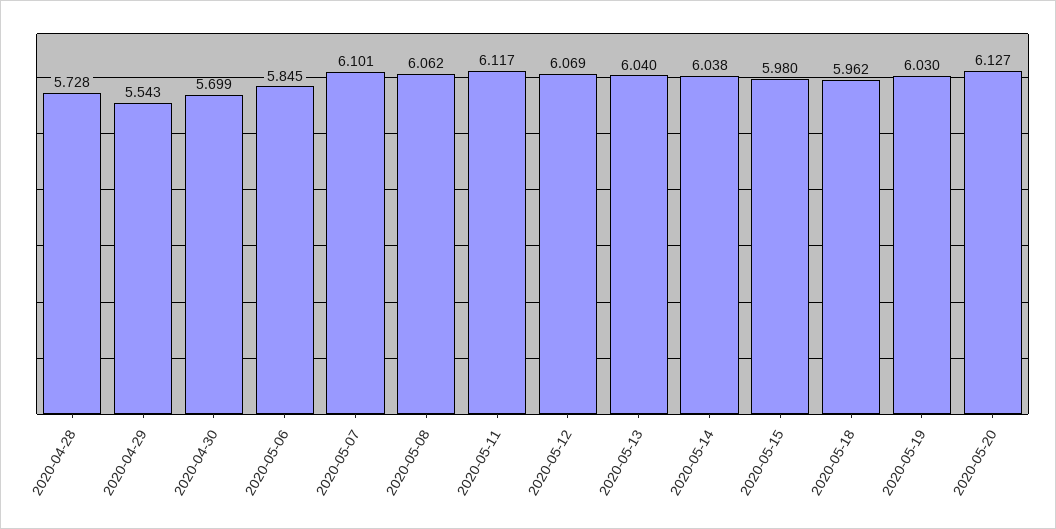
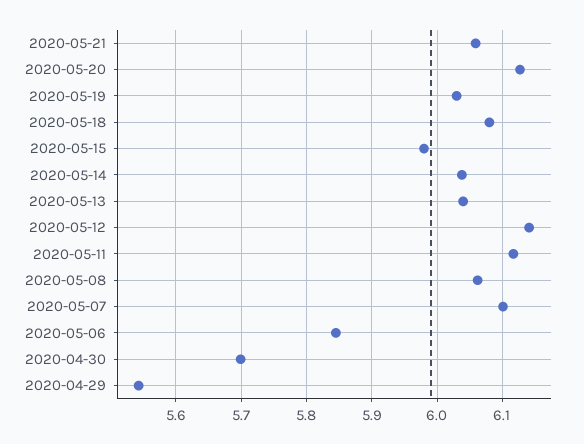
2020-04-28: 5.728 -> none
2020-05-12: 6.069 -> 6.14
2020-05-18: 5.962 -> 6.08
2020-05-21: none -> 6.06

